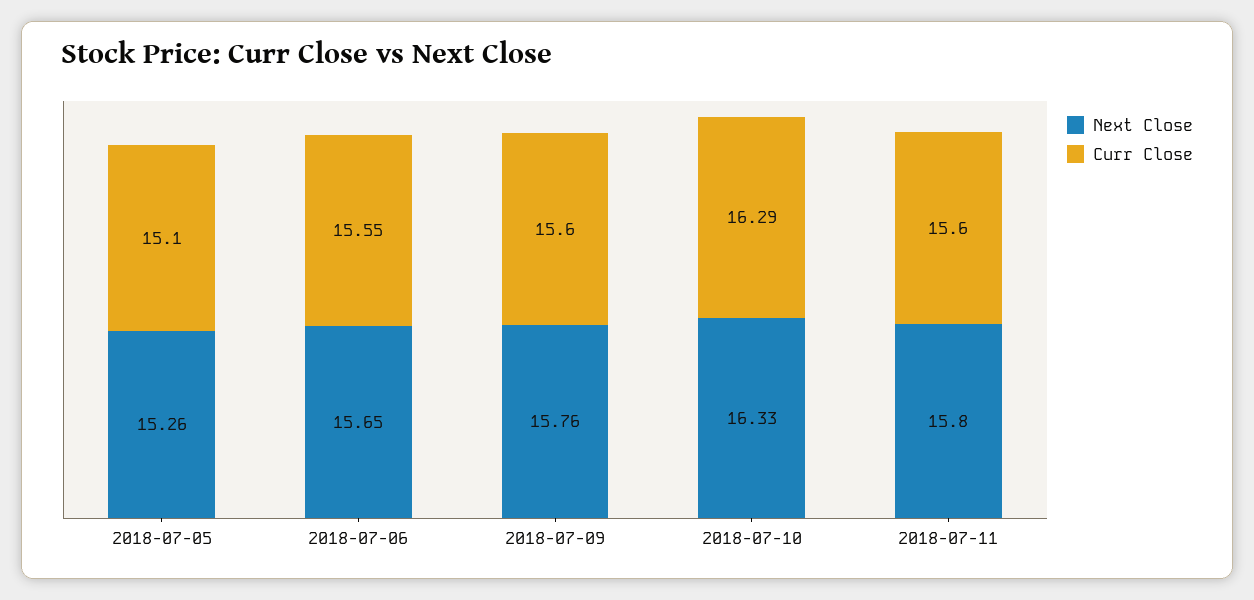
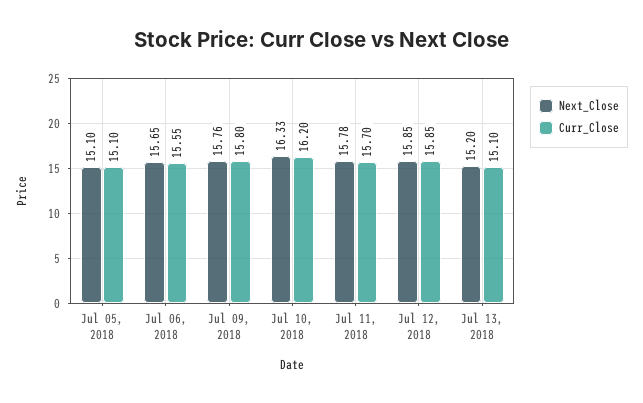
Next Close, 2018-07-05: 15.26 -> 15.1
Curr Close, 2018-07-09: 15.6 -> 15.8
Curr Close, 2018-07-10: 16.29 -> 16.2
Next Close, 2018-07-11: 15.8 -> 15.78
Curr Close, 2018-07-11: 15.6 -> 15.7
Next Close, Jul 12, 2018: none -> 15.85
Curr Close, Jul 12, 2018: none -> 15.85
Next Close, Jul 13, 2018: none -> 15.2
Curr Close, Jul 13, 2018: none -> 15.1

